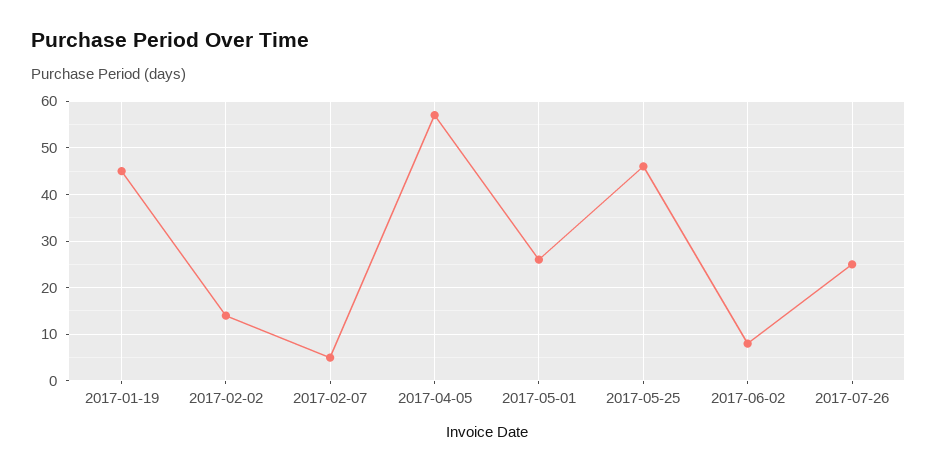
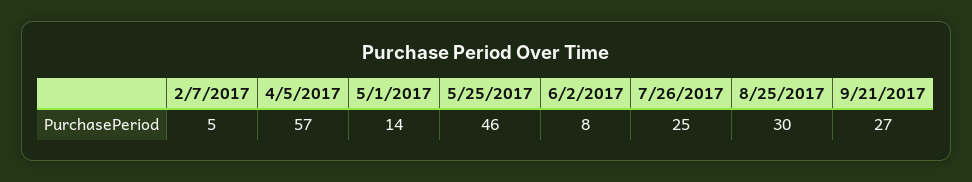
2017-01-19: 45 -> none
2017-02-02: 15 -> none
2017-05-01: 25 -> 14
8/25/2017: none -> 30
9/21/2017: none -> 27

